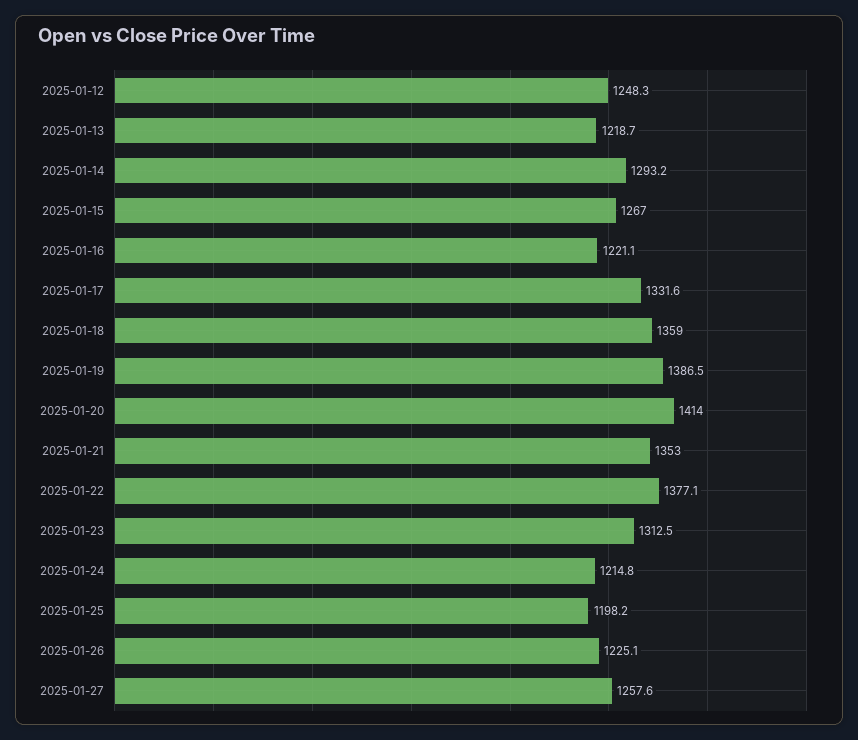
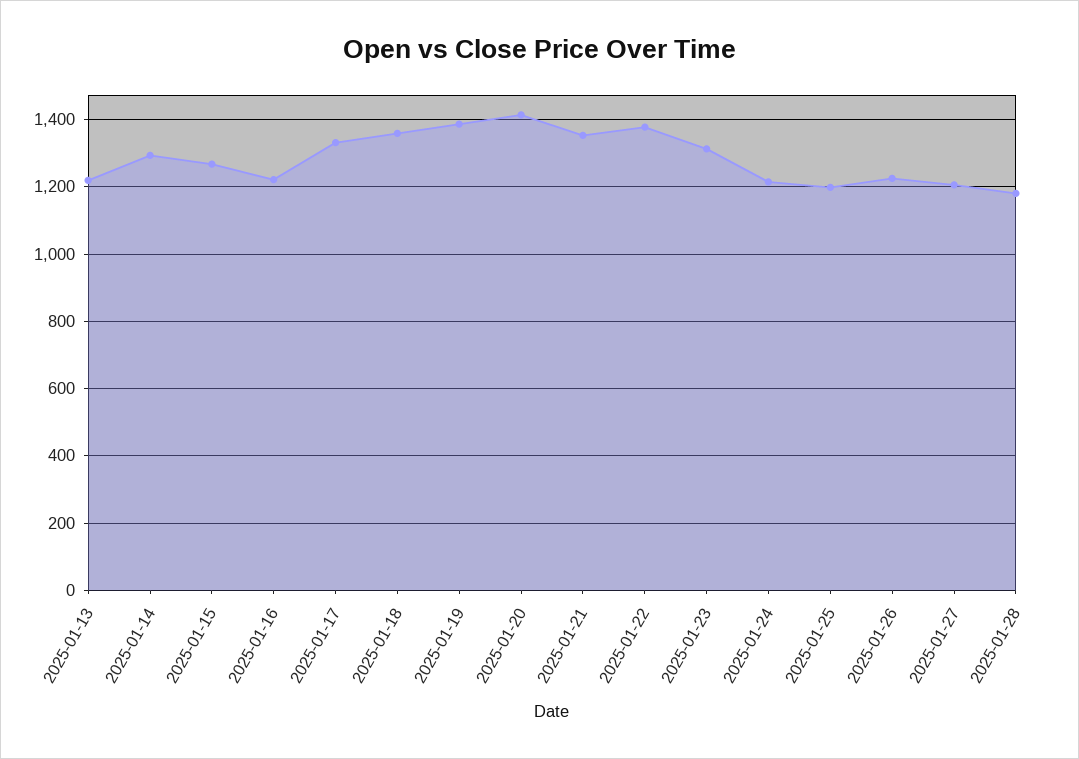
2025-01-12: 1248.3 -> none
2025-01-27: 1257.6 -> 1200
2025-01-28: none -> 1180

